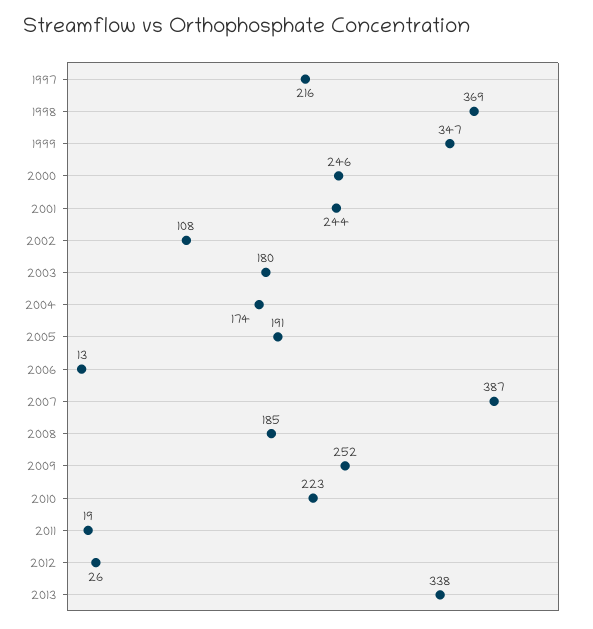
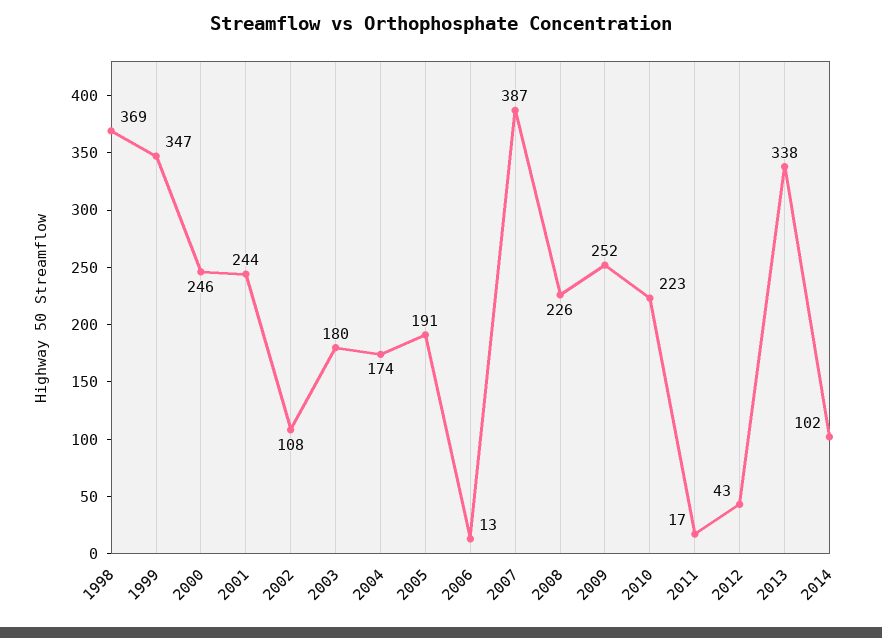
1997: 216 -> none
2008: 185 -> 226
2011: 19 -> 17
2012: 26 -> 43
2014: none -> 102

